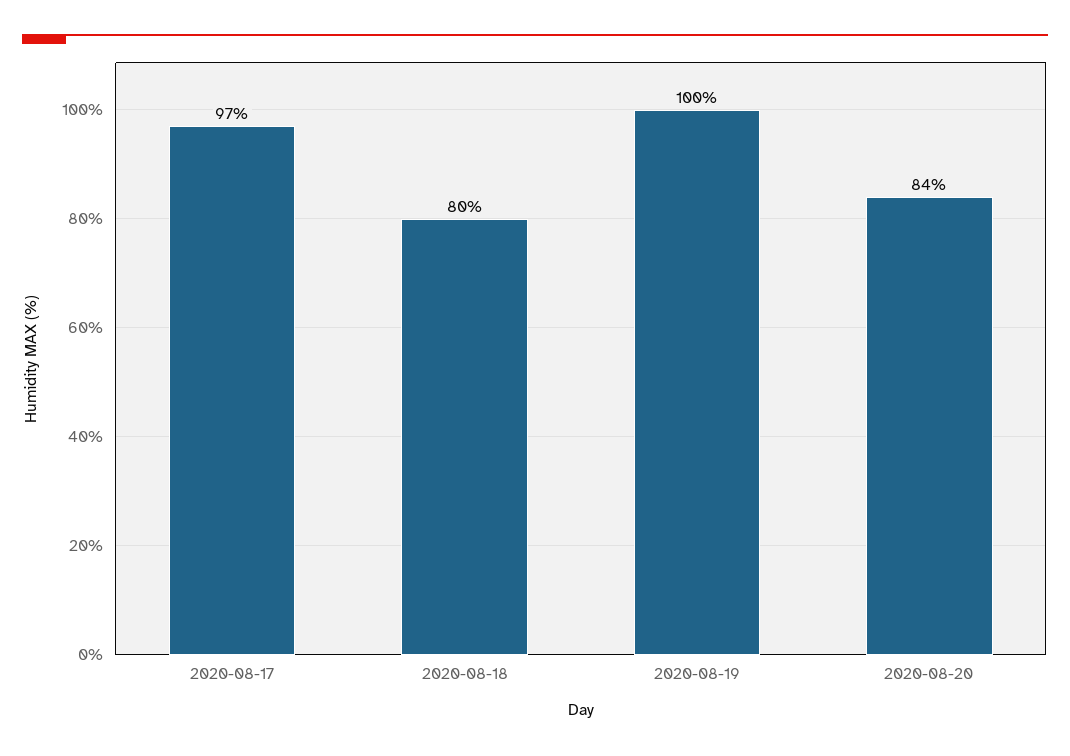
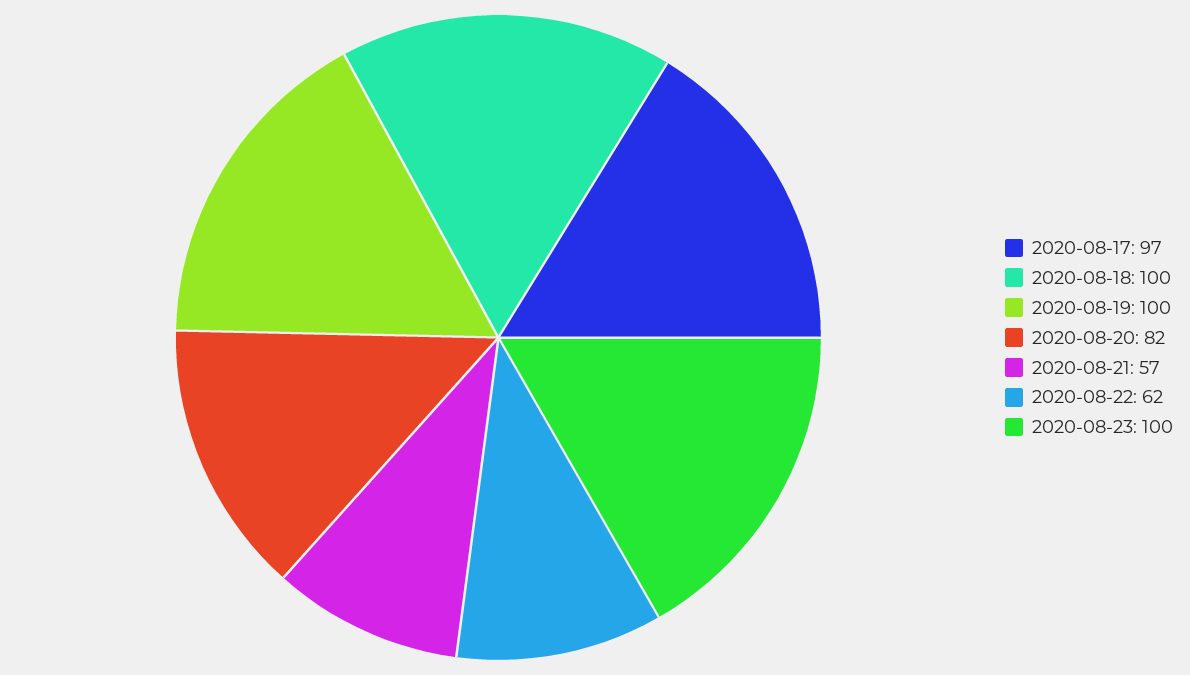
2020-08-18: 80 -> 100
2020-08-20: 84 -> 82
2020-08-21: none -> 57
2020-08-22: none -> 62
2020-08-23: none -> 100

